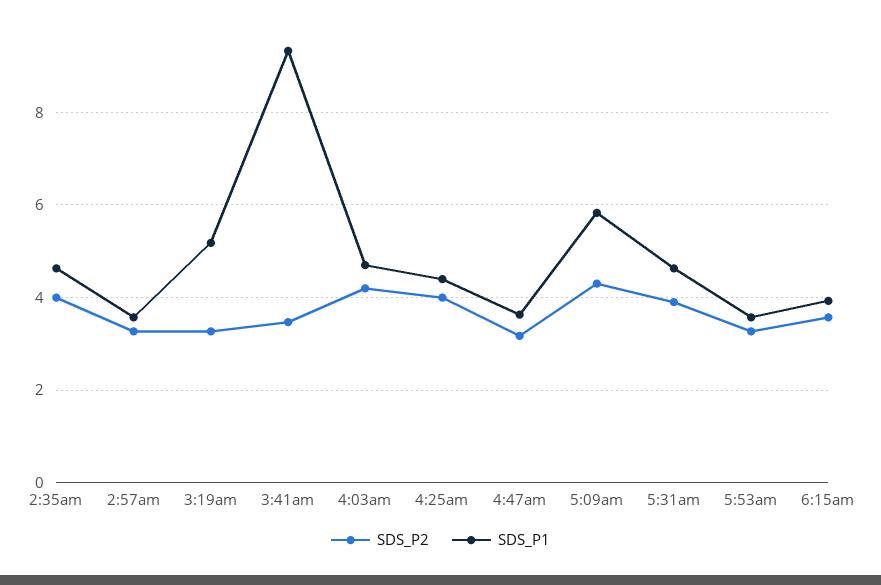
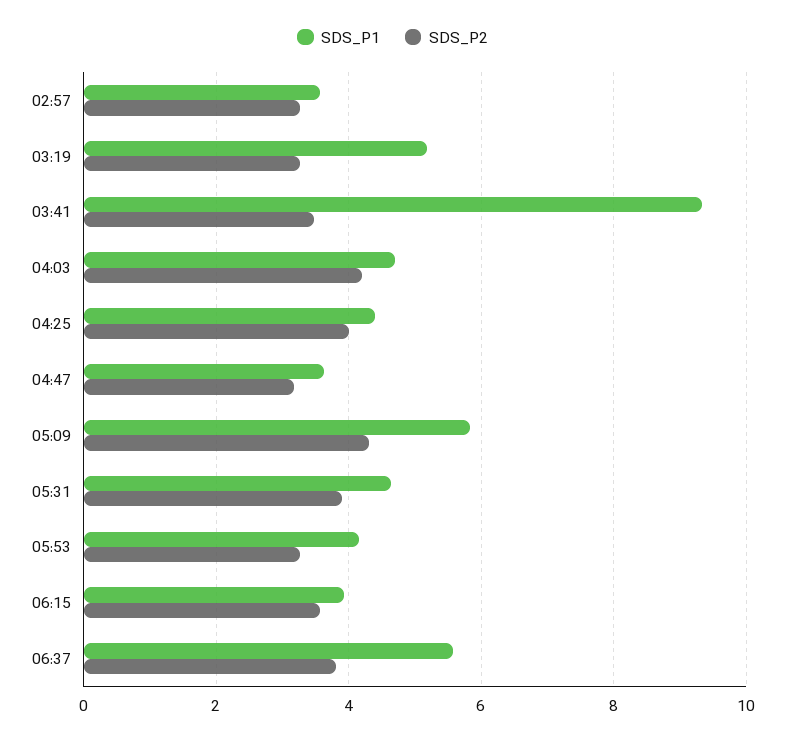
SDS_P2, 2:35am: 4 -> none
SDS_P1, 2:35am: 4.6 -> none
SDS_P1, 5:53am: 3.6 -> 4.2
SDS_P1, 06:37: none -> 5.6
SDS_P2, 06:37: none -> 3.8

